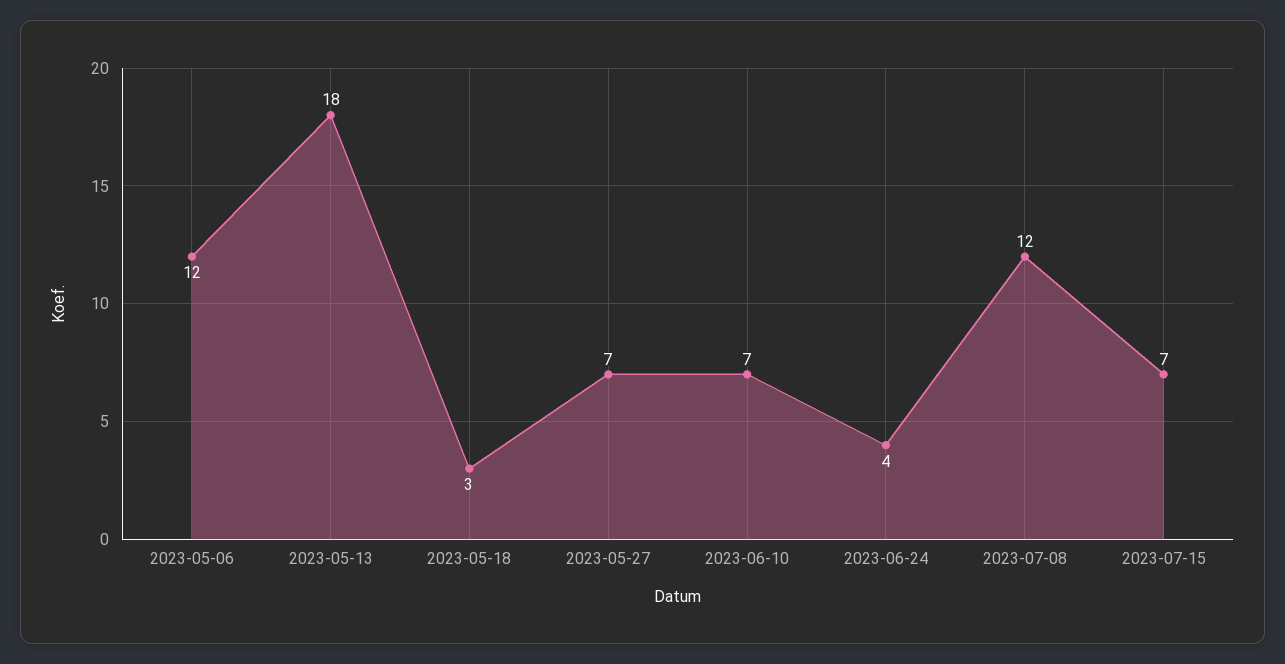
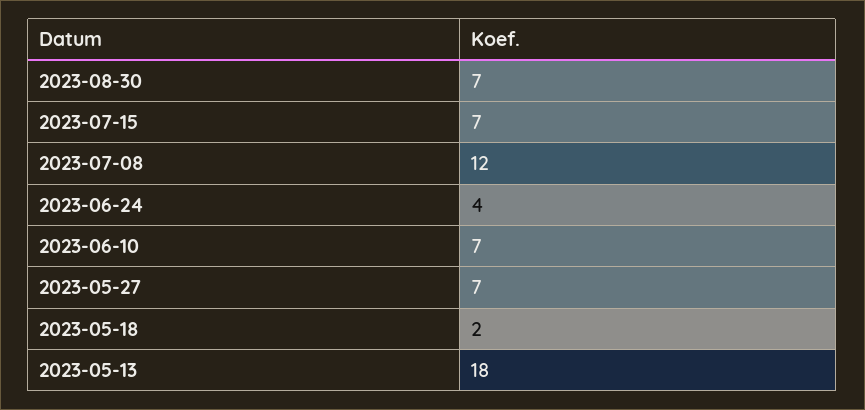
2023-05-06: 12 -> none
2023-05-18: 3 -> 2
2023-08-30: none -> 7

